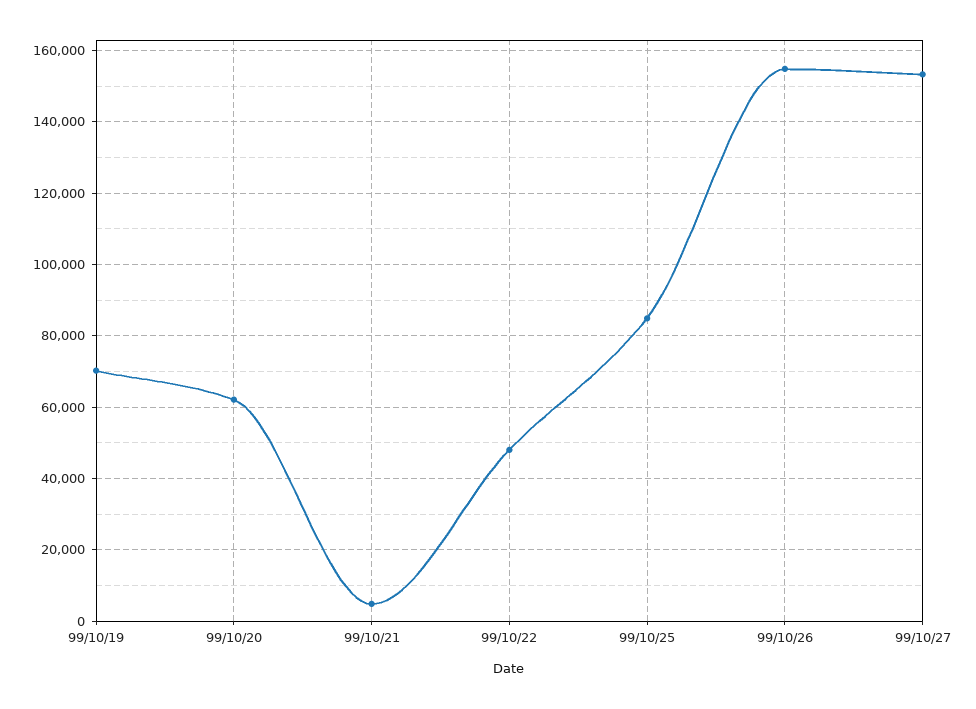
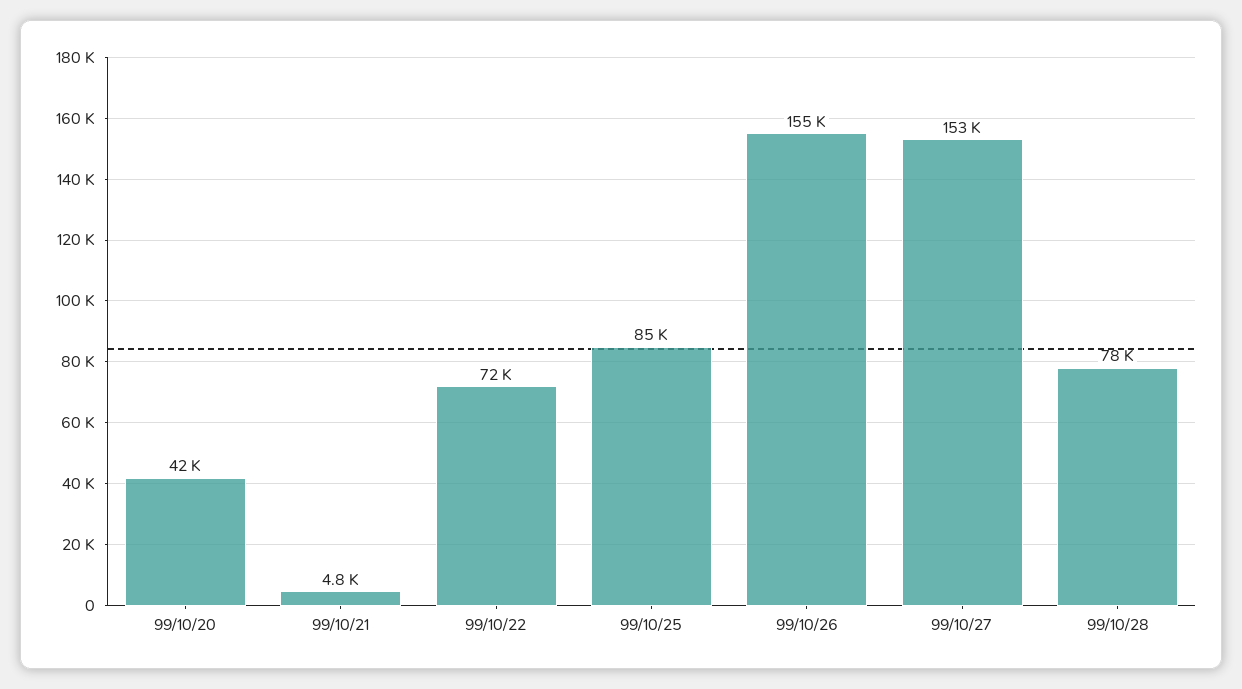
99/10/19: 70000 -> none
99/10/20: 62000 -> 42000
99/10/22: 48000 -> 72000
99/10/28: none -> 78000

